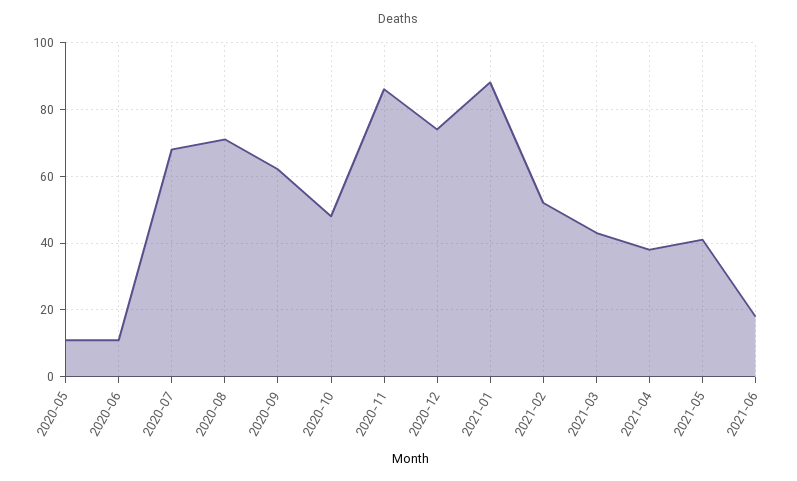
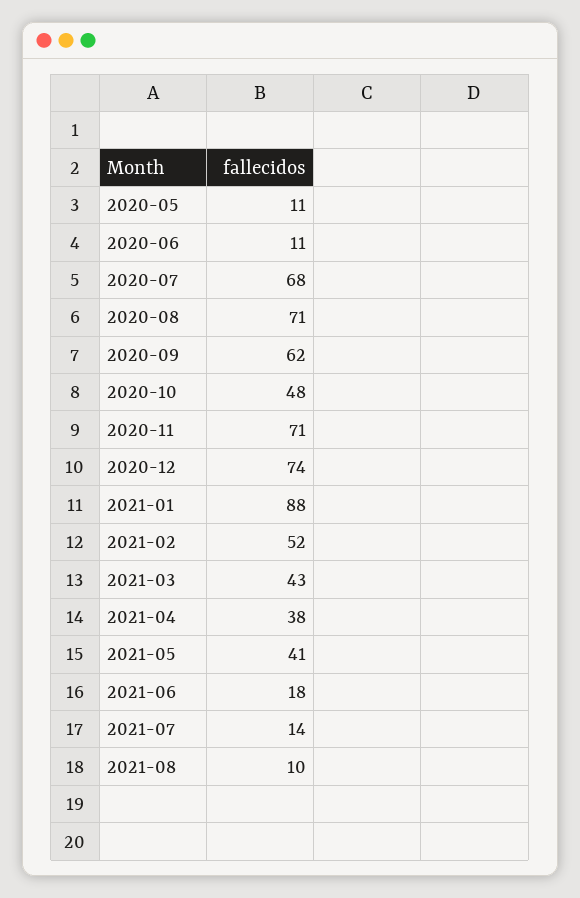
2020-11: 85 -> 71
2021-07: none -> 14
2021-08: none -> 10

